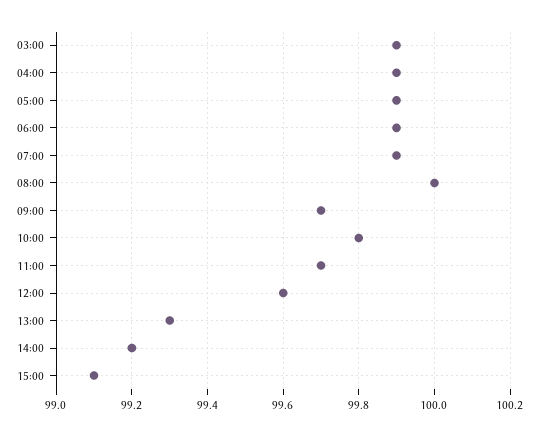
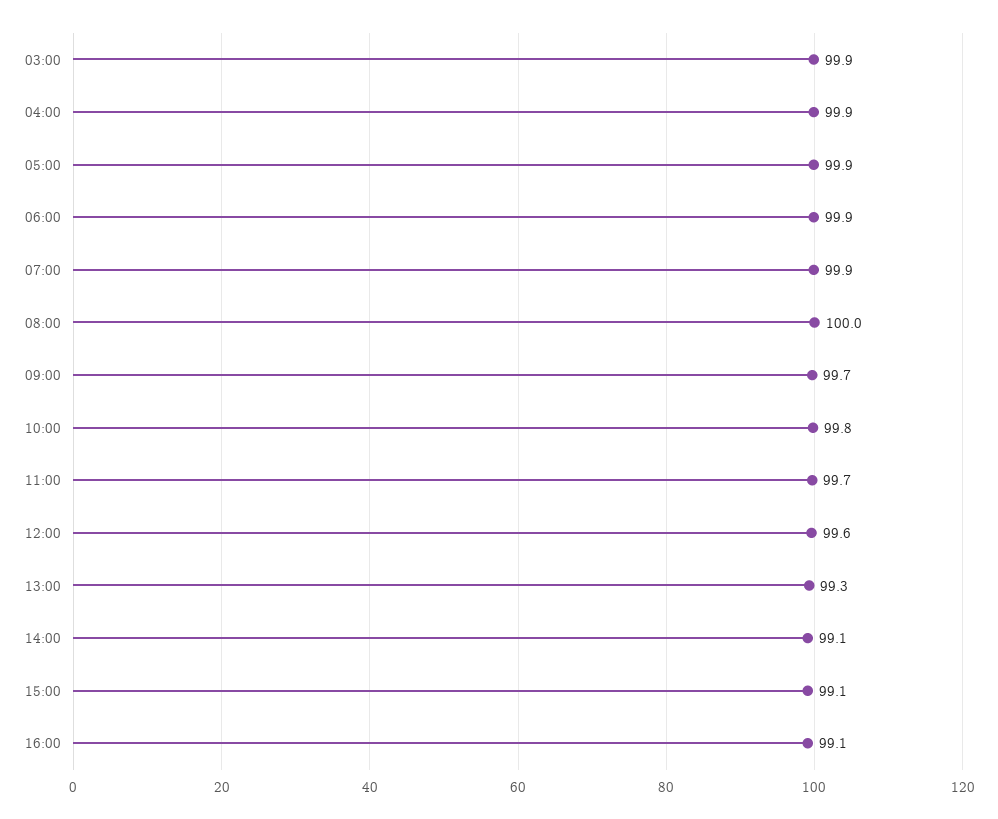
14:00: 99.2 -> 99.1
16:00: none -> 99.1

